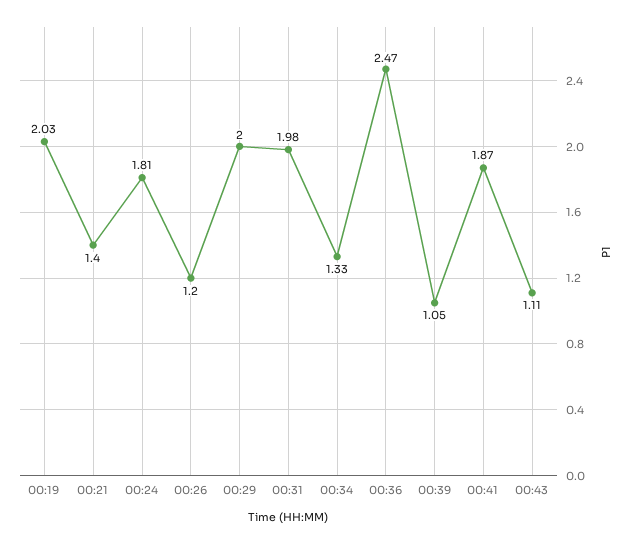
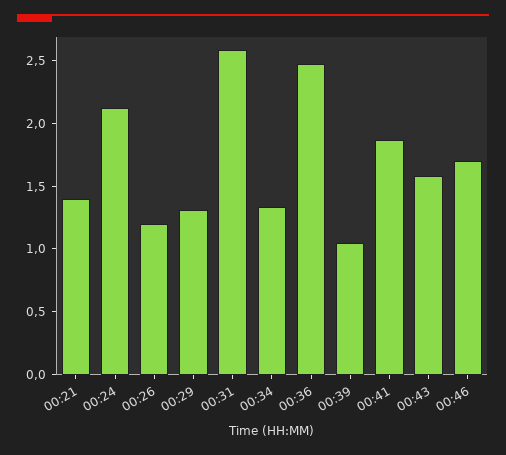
00:19: 2.03 -> none
00:24: 1.81 -> 2.1
00:29: 2 -> 1.3
00:31: 1.98 -> 2.6
00:43: 1.11 -> 1.6
00:46: none -> 1.7

